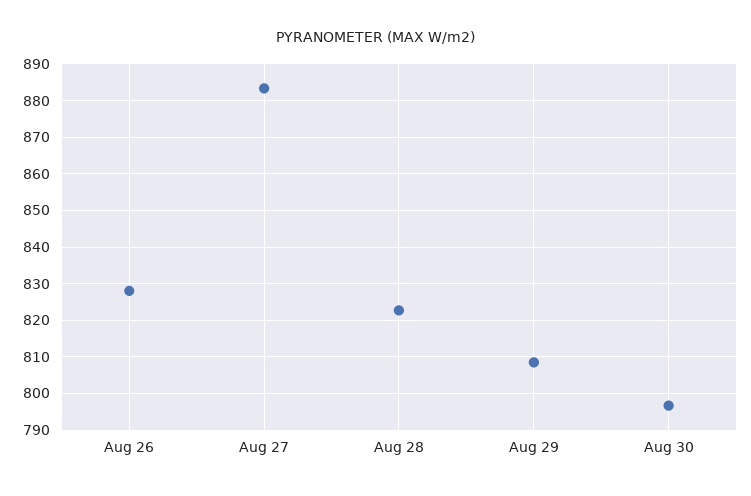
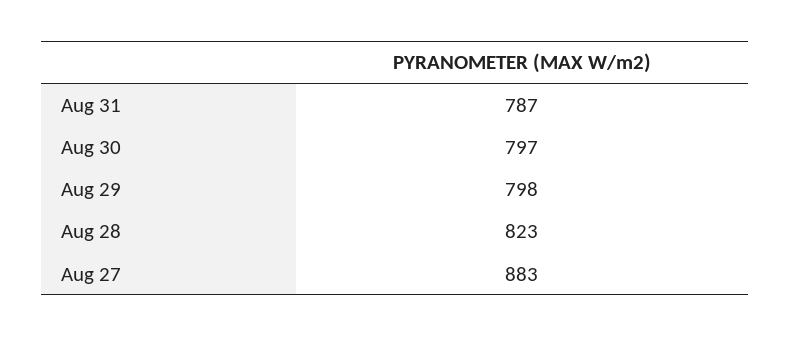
Aug 26: 828 -> none
Aug 29: 808 -> 798
Aug 31: none -> 787

